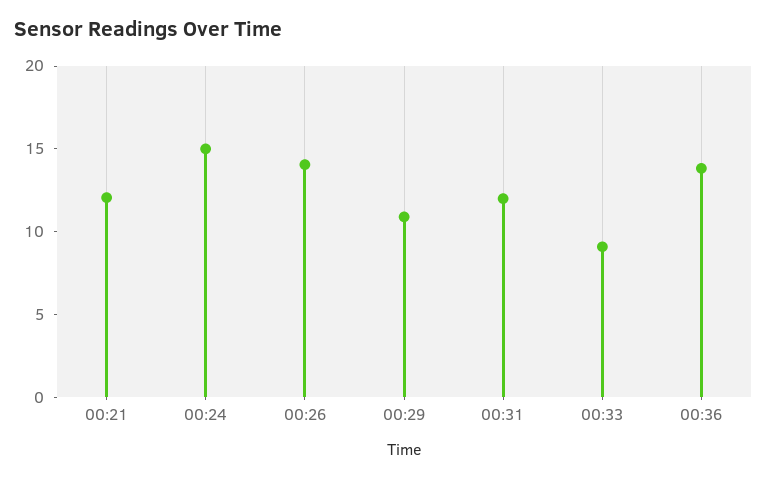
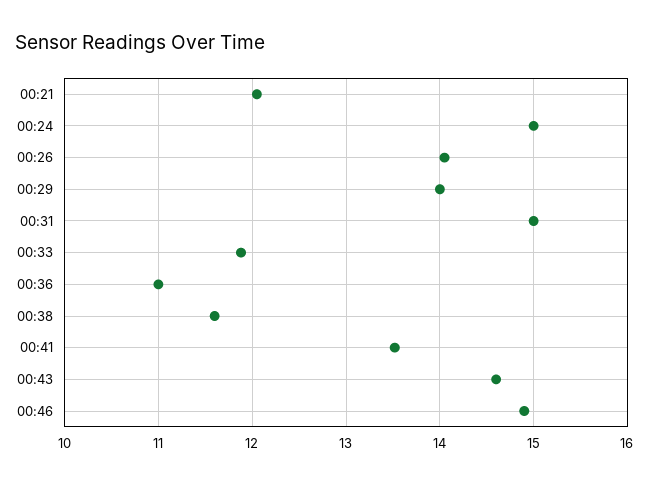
00:29: 11 -> 14
00:31: 12 -> 15
00:33: 9 -> 11.9
00:36: 14 -> 11
00:38: none -> 11.6
00:41: none -> 13.5
00:43: none -> 14.6
00:46: none -> 14.9

